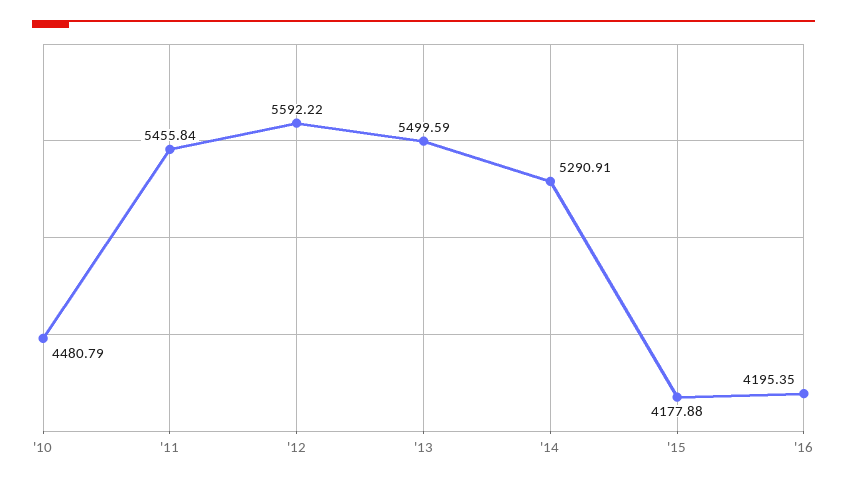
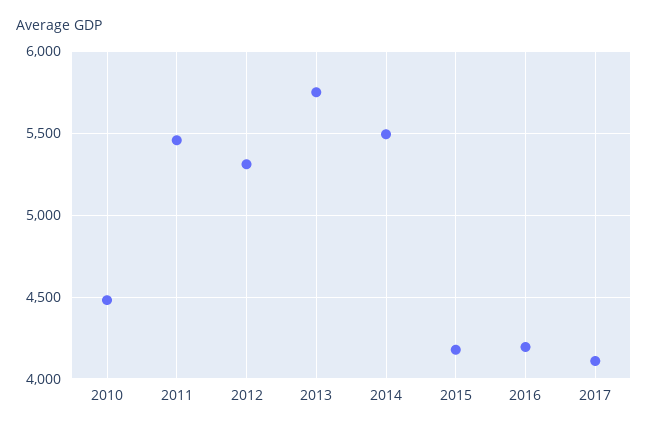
'12: 5592.22 -> 5300
'13: 5499.59 -> 5750
'14: 5290.91 -> 5500
2017: none -> 4100

